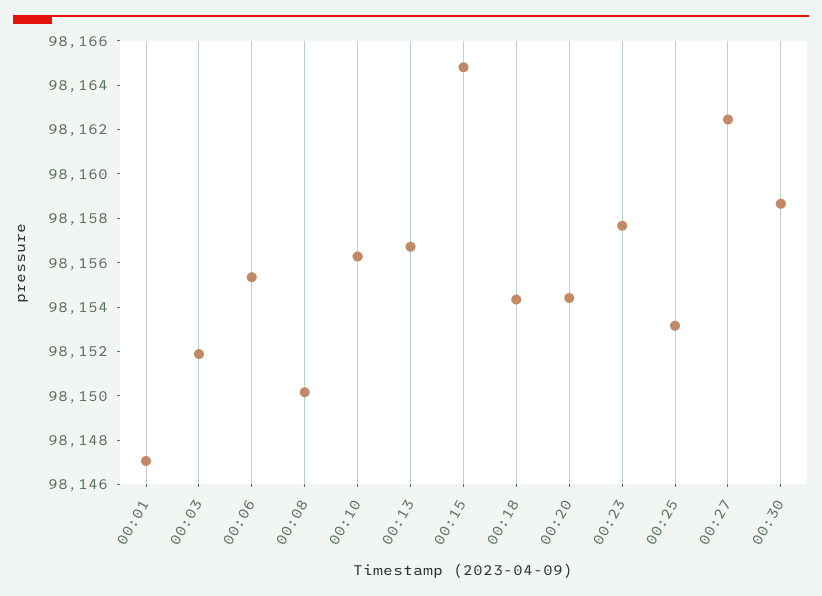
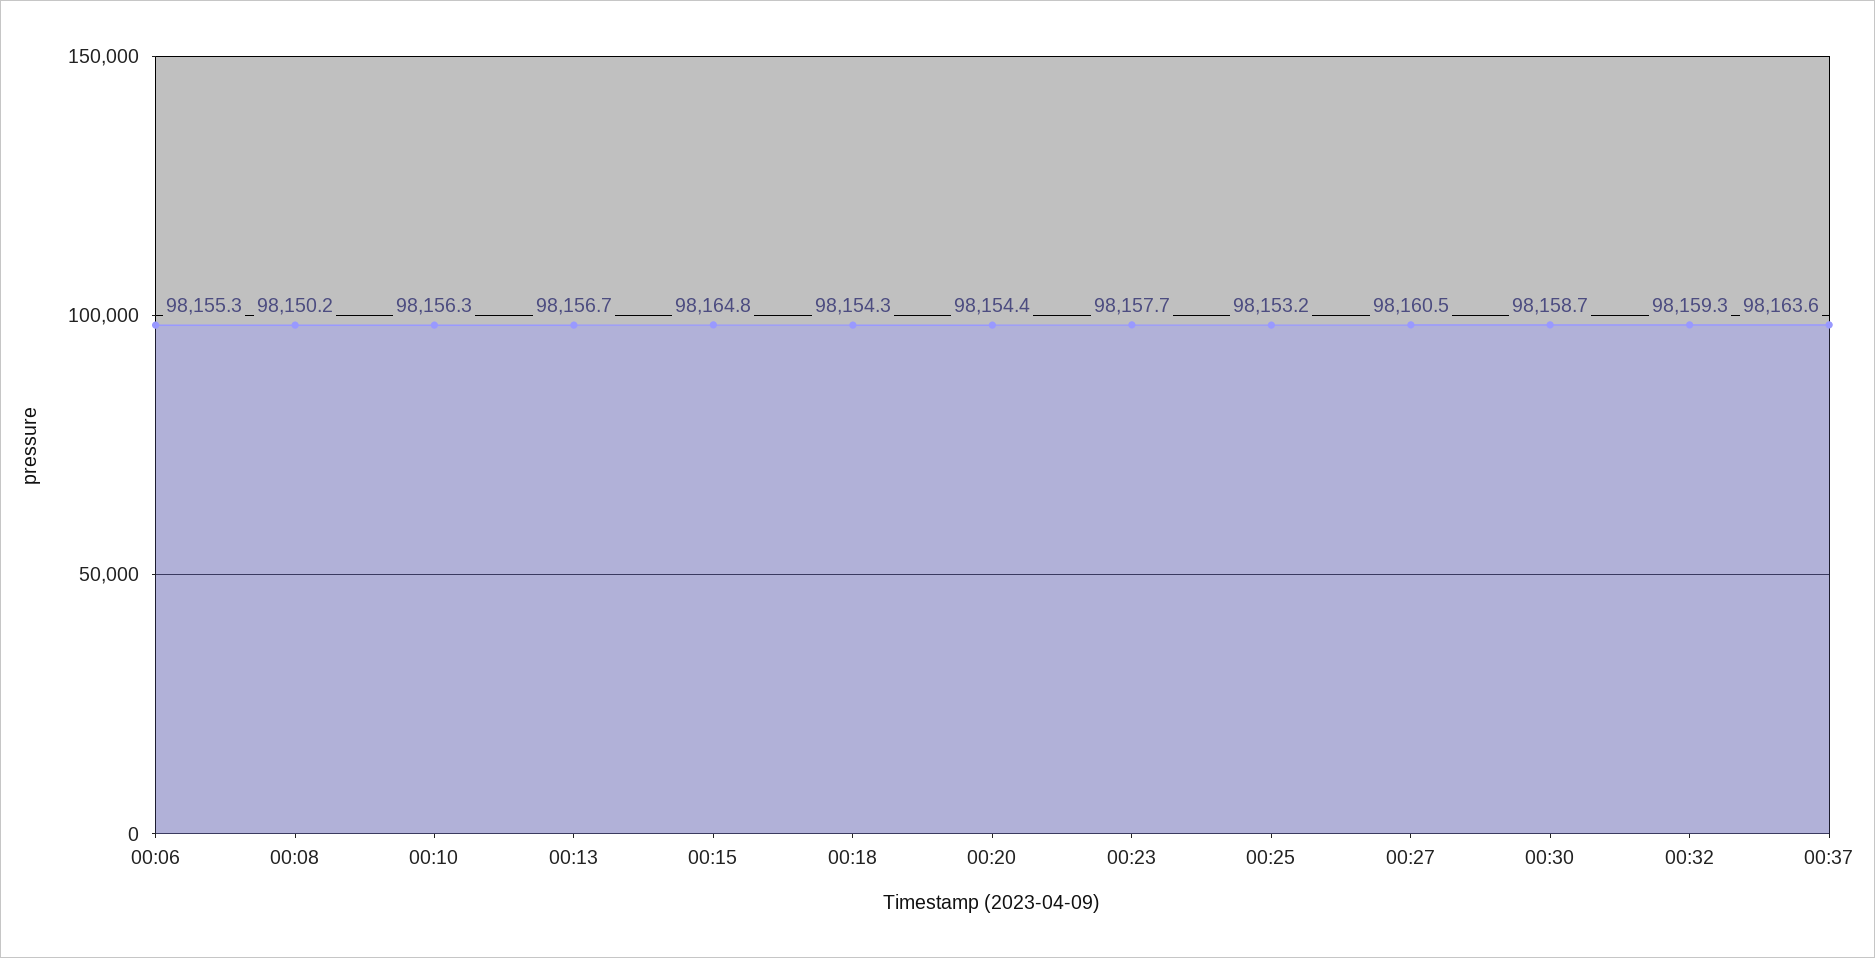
00:01: 98147 -> none
00:03: 98152 -> none
00:27: 98162.5 -> 98160.5
00:32: none -> 98159.3
00:37: none -> 98163.6

